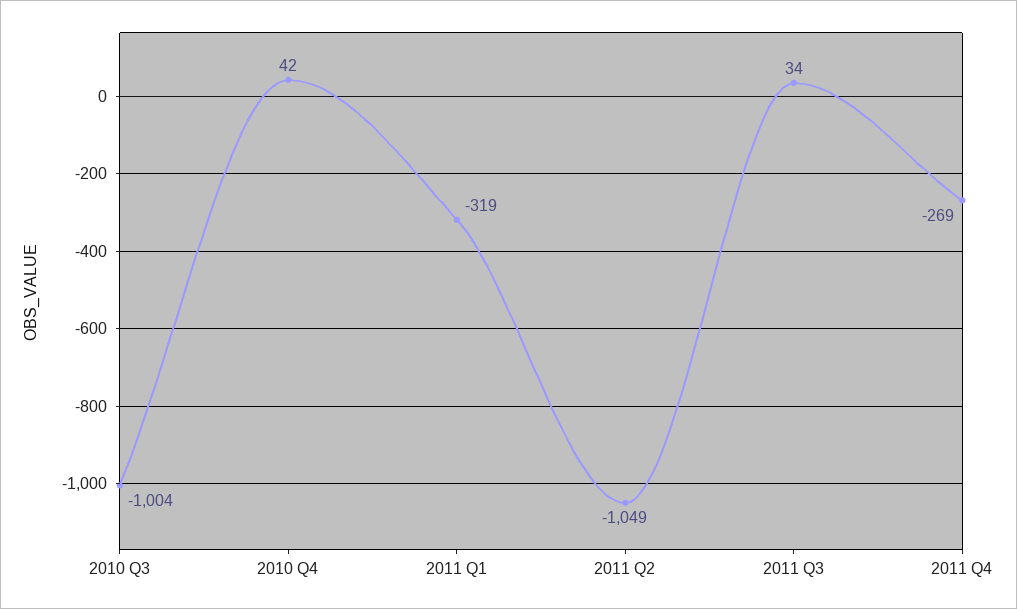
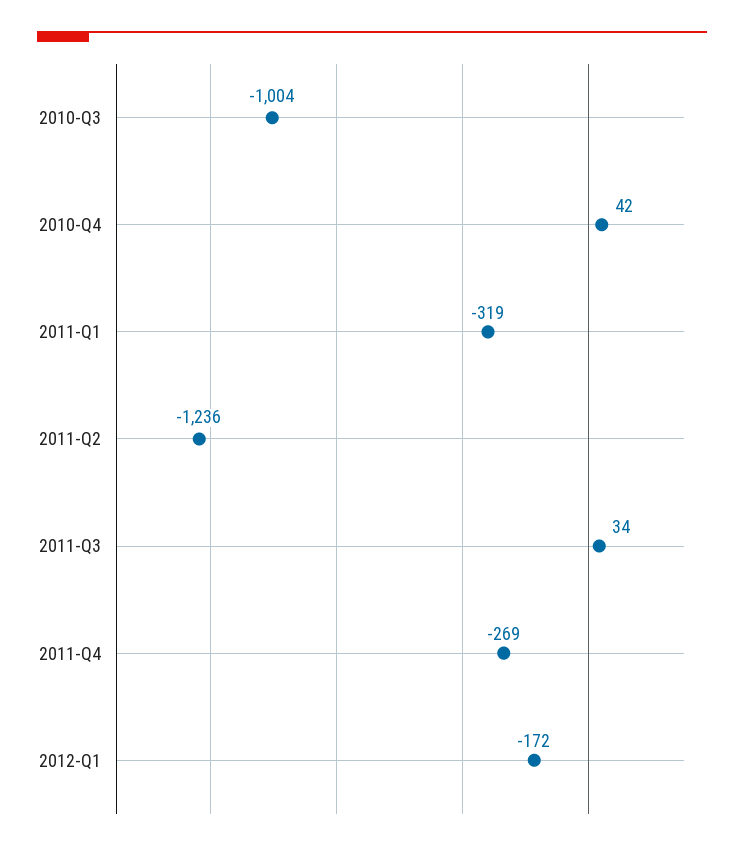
2011 Q2: -1049 -> -1236
2012-Q1: none -> -172

